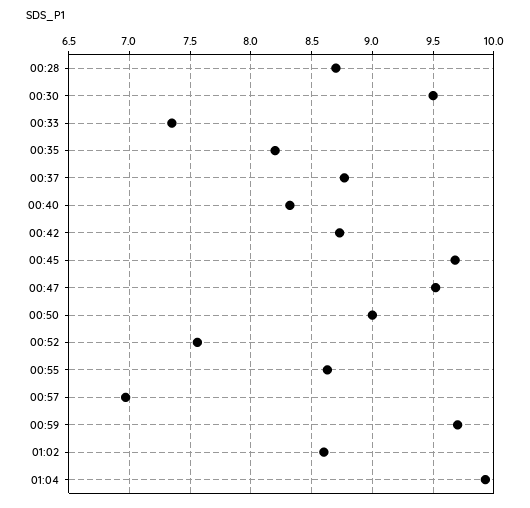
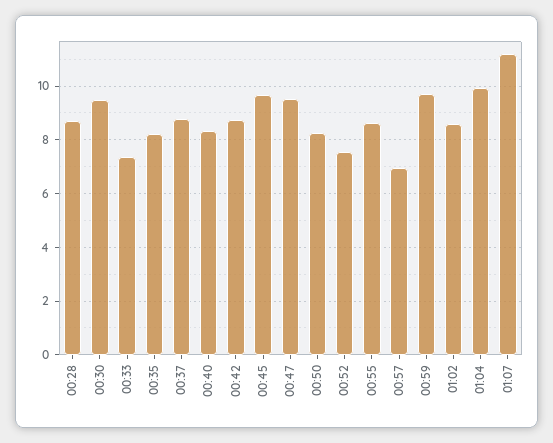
00:50: 9 -> 8.25
01:07: none -> 11.25

